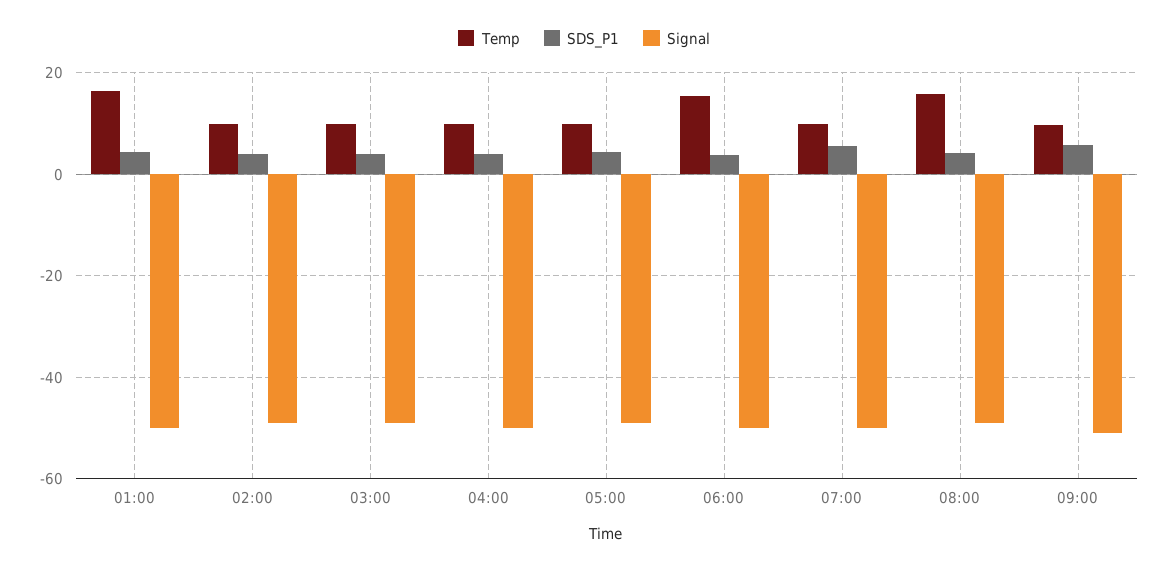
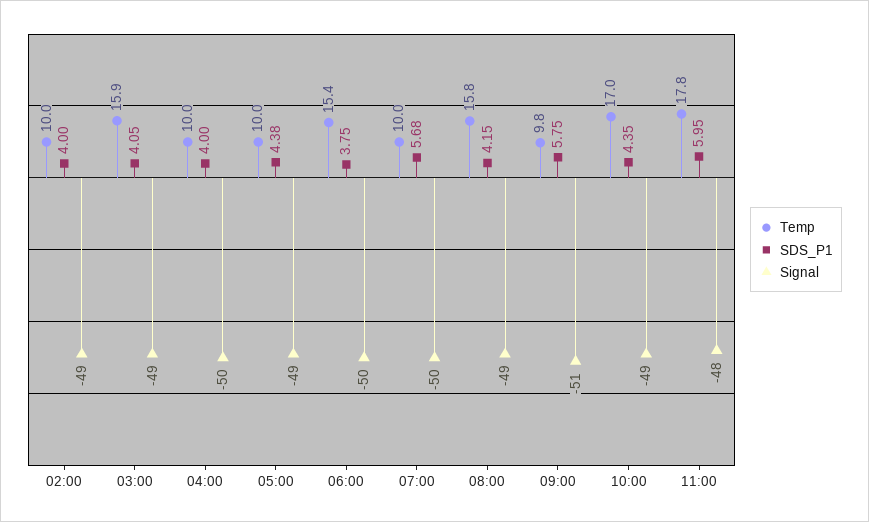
Temp, 01:00: 16 -> none
SDS_P1, 01:00: 4 -> none
Signal, 01:00: -50 -> none
Temp, 03:00: 10 -> 15.9
Temp, 10:00: none -> 17
SDS_P1, 10:00: none -> 4.35
Signal, 10:00: none -> -49
Temp, 11:00: none -> 17.8
SDS_P1, 11:00: none -> 5.95
Signal, 11:00: none -> -48

